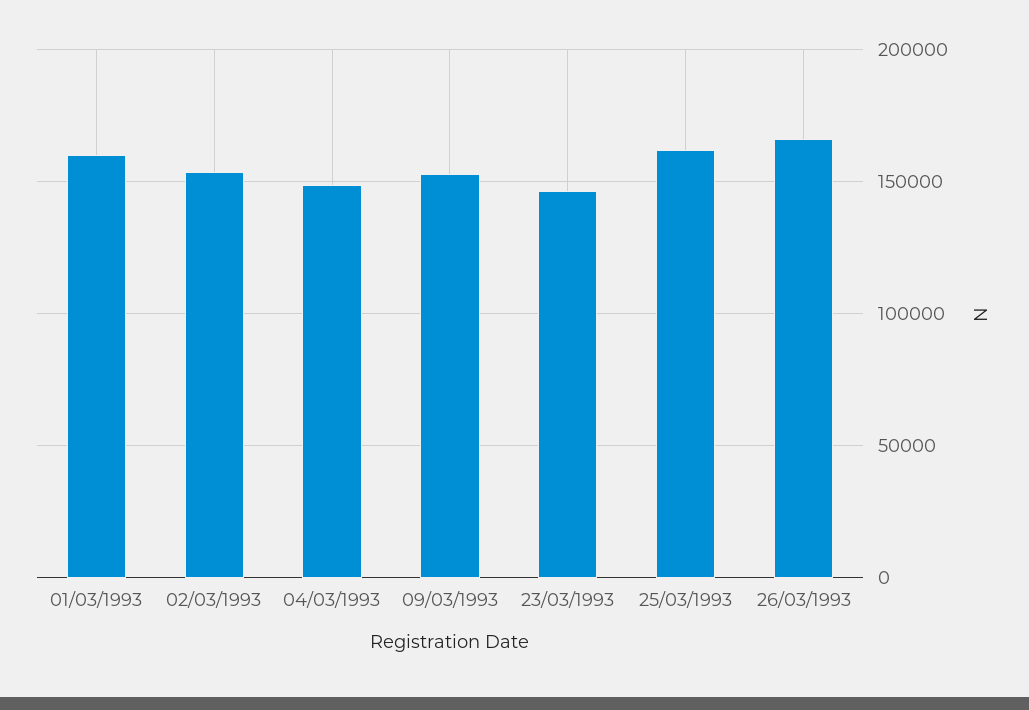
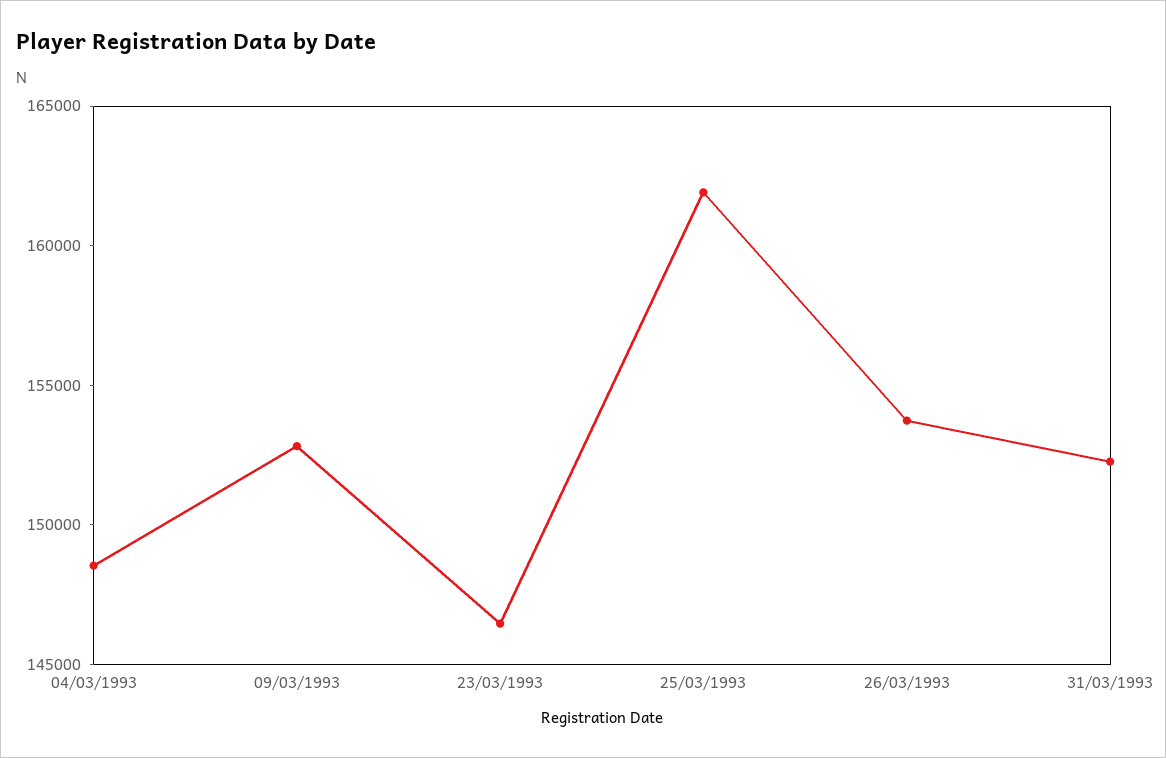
01/03/1993: 160000 -> none
02/03/1993: 155000 -> none
26/03/1993: 165000 -> 154000
31/03/1993: none -> 152000

